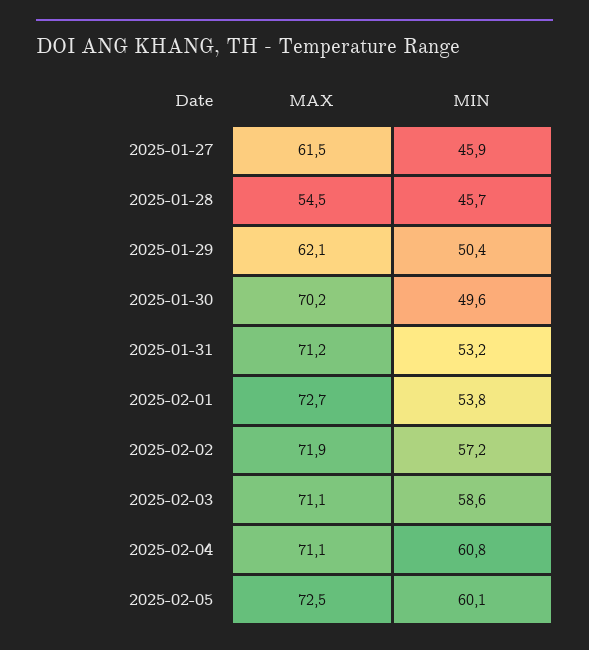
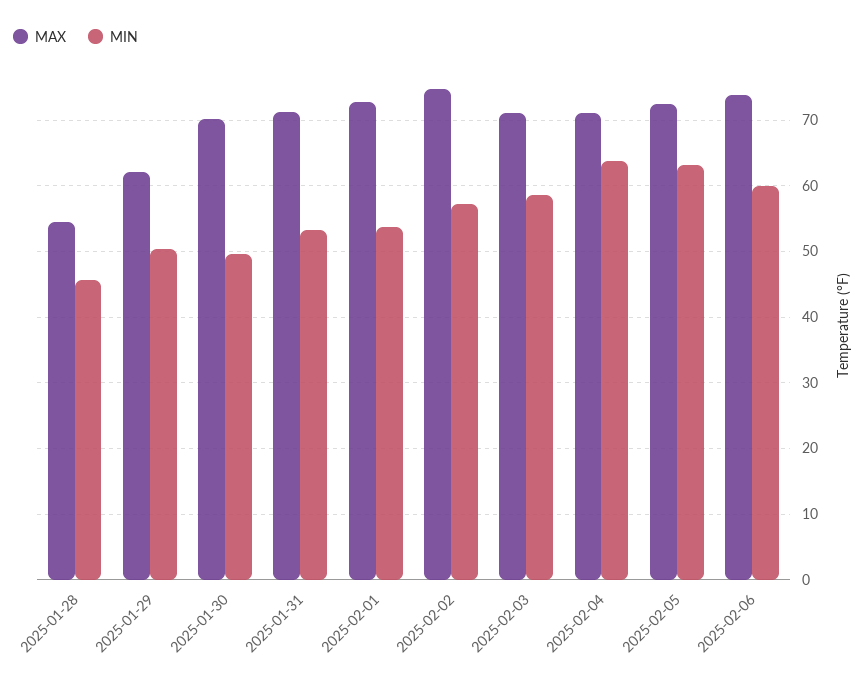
MAX, 2025-01-27: 61.5 -> none
MIN, 2025-01-27: 45.9 -> none
MAX, 2025-02-02: 71.9 -> 75
MIN, 2025-02-04: 60.8 -> 64
MIN, 2025-02-05: 60.1 -> 63
MAX, 2025-02-06: none -> 74
MIN, 2025-02-06: none -> 60

